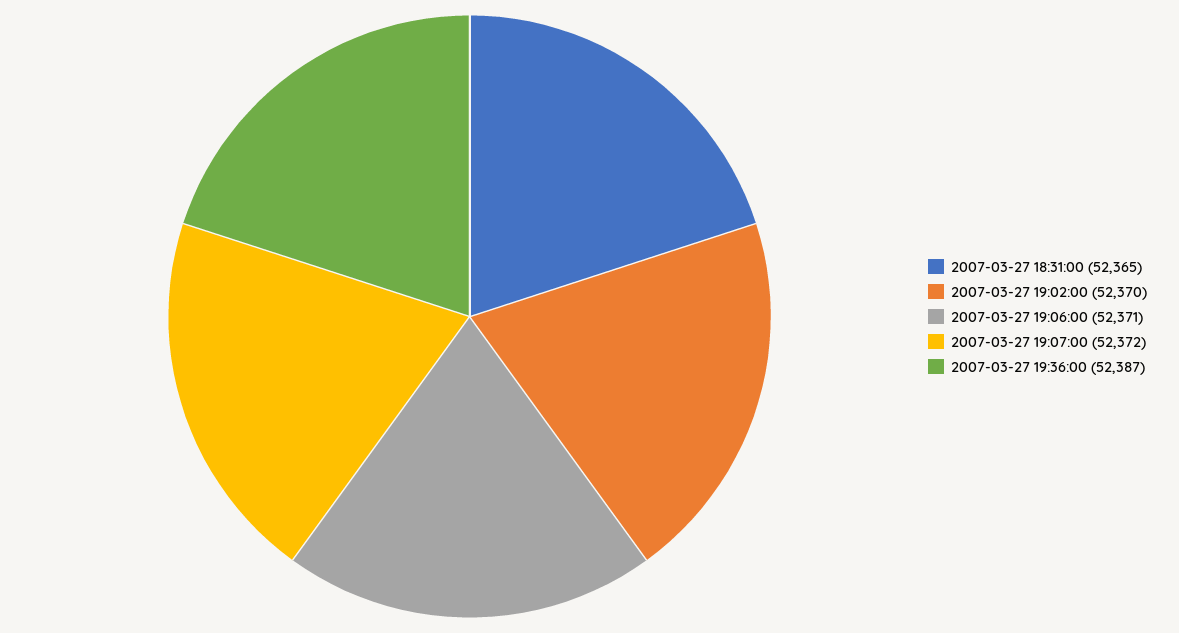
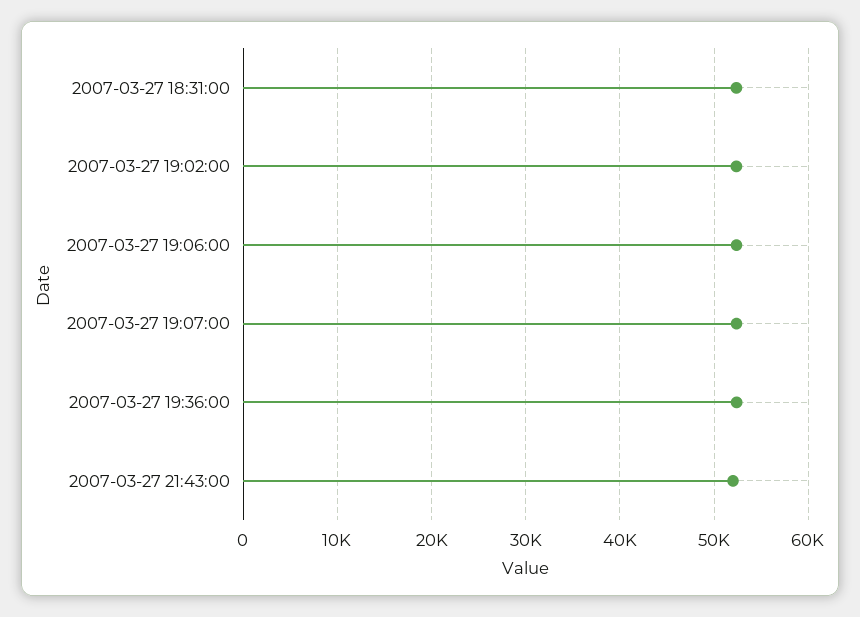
2007-03-27 21:43:00: none -> 52000

